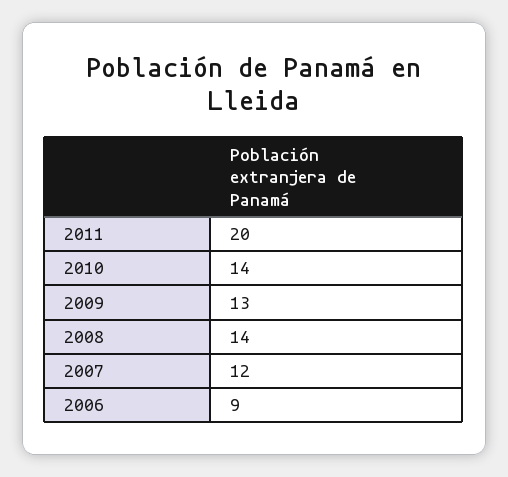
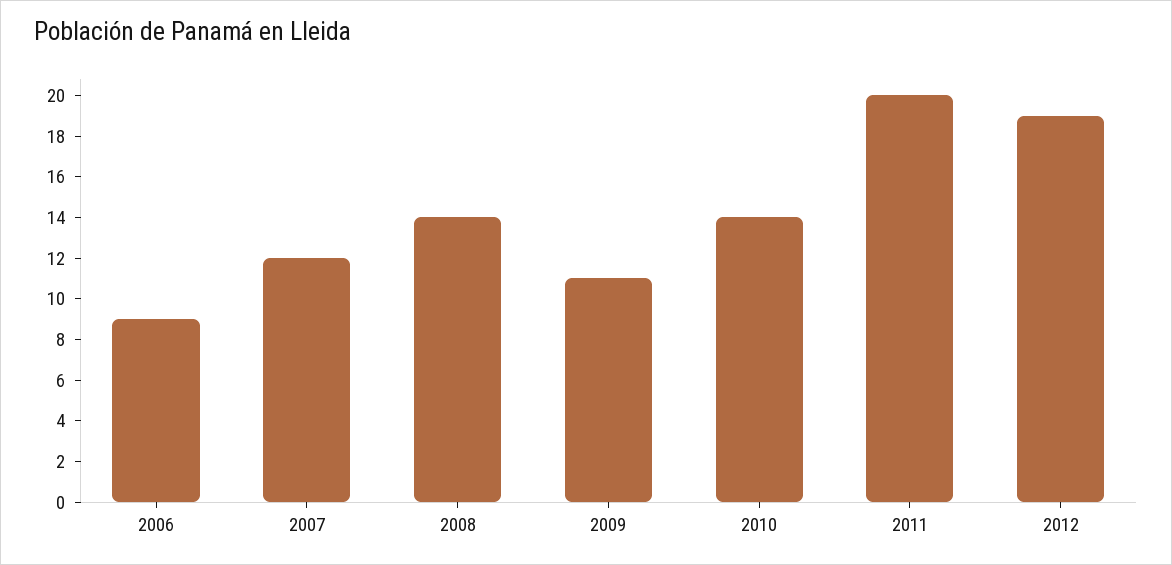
2009: 13 -> 11
2012: none -> 19

